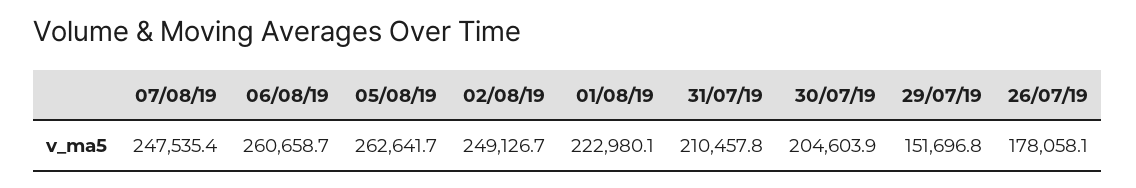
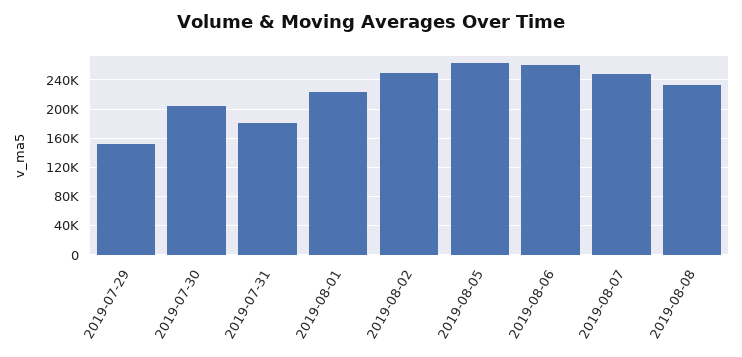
31/07/19: 210457.8 -> 180000
26/07/19: 178058.1 -> none
2019-08-08: none -> 230000

